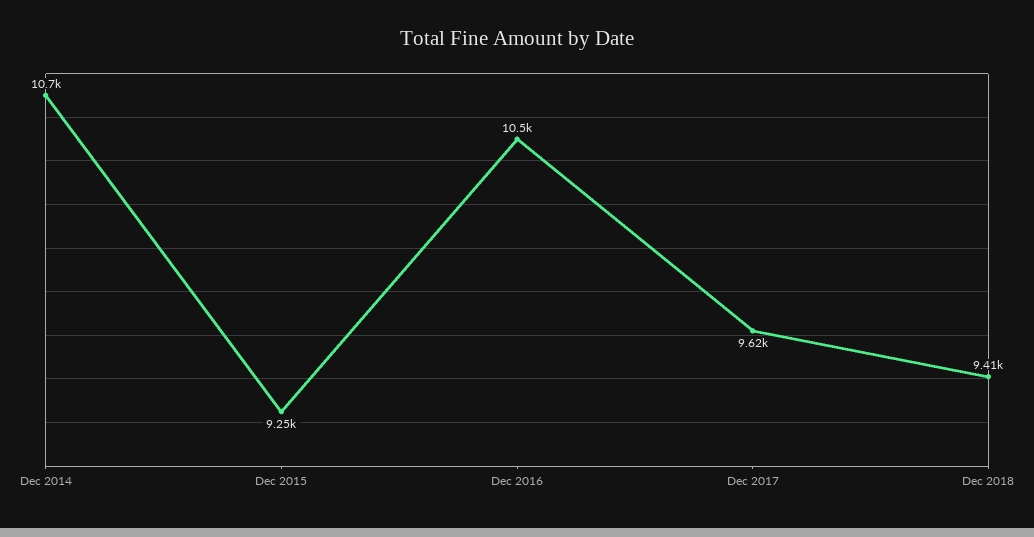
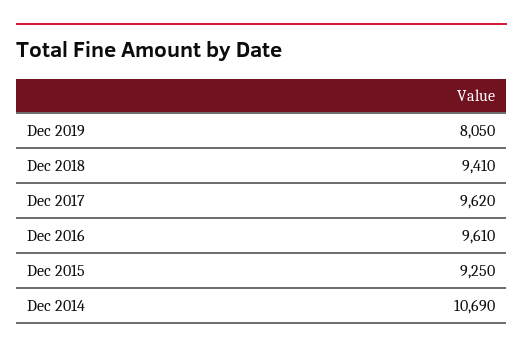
Dec 2016: 10500 -> 9610
Dec 2019: none -> 8050

